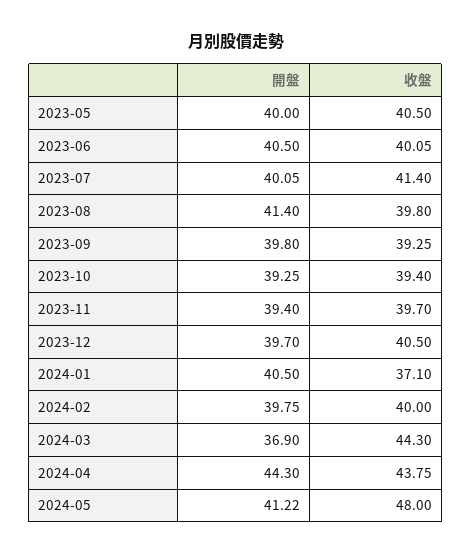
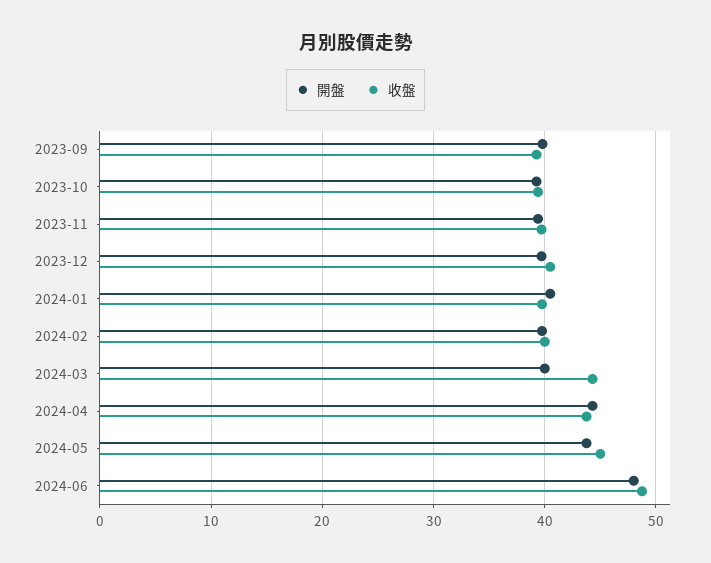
開盤, 2023-05: 40 -> none
收盤, 2023-05: 40.5 -> none
開盤, 2023-06: 40.5 -> none
收盤, 2023-06: 40.05 -> none
開盤, 2023-07: 40.05 -> none
收盤, 2023-07: 41.4 -> none
開盤, 2023-08: 41.4 -> none
收盤, 2023-08: 39.8 -> none
收盤, 2024-01: 37.1 -> 40
開盤, 2024-03: 36.9 -> 40
開盤, 2024-05: 41.22 -> 44
收盤, 2024-05: 48 -> 45
開盤, 2024-06: none -> 48
收盤, 2024-06: none -> 49

